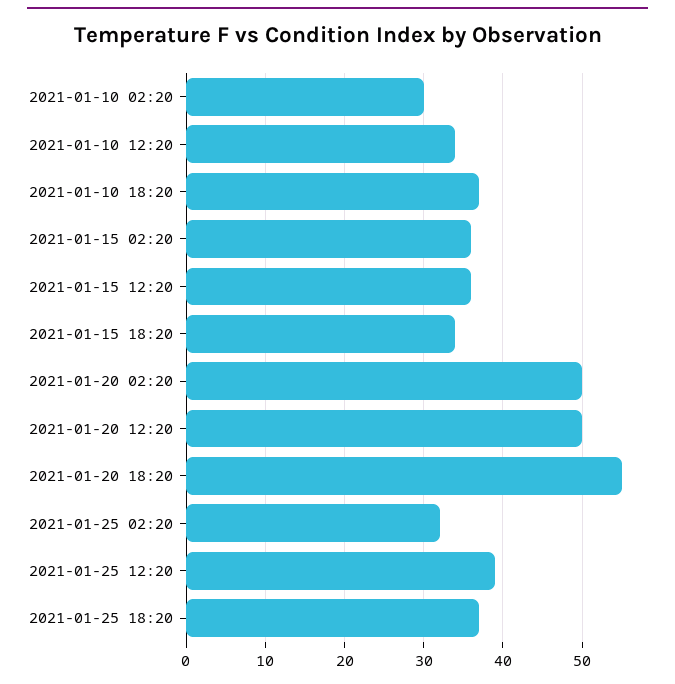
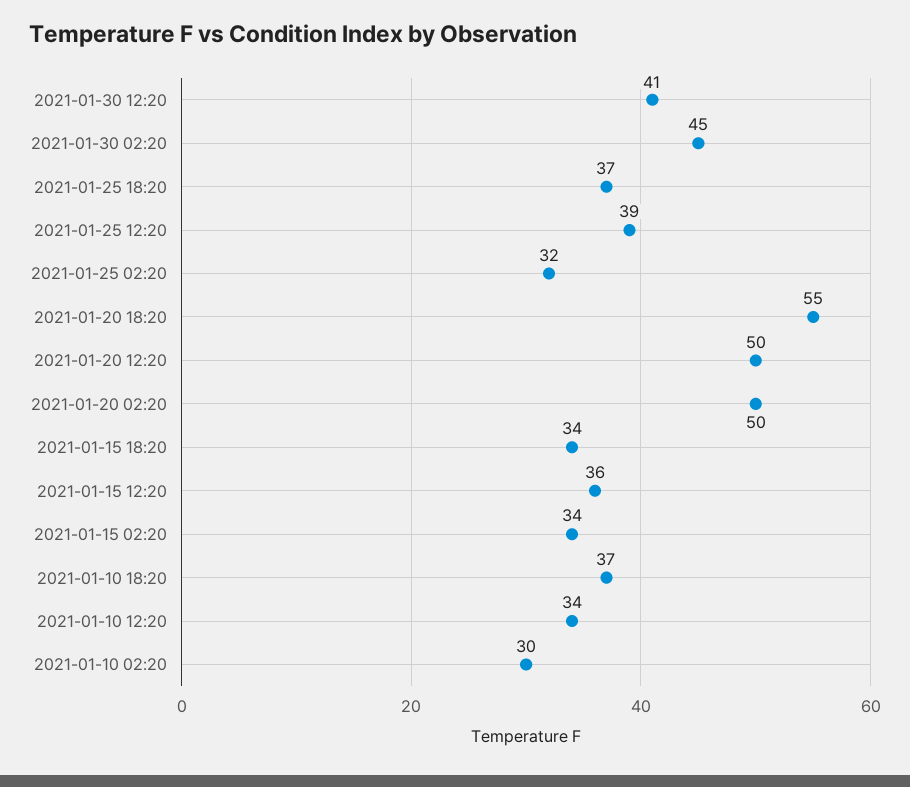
2021-01-15 02:20: 36 -> 34
2021-01-30 12:20: none -> 41
2021-01-30 02:20: none -> 45

